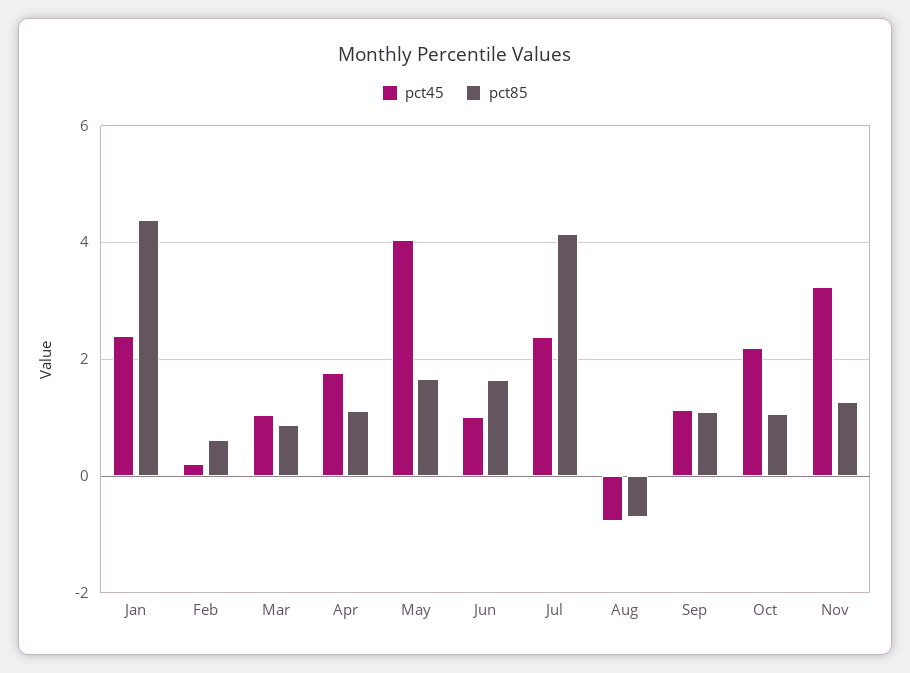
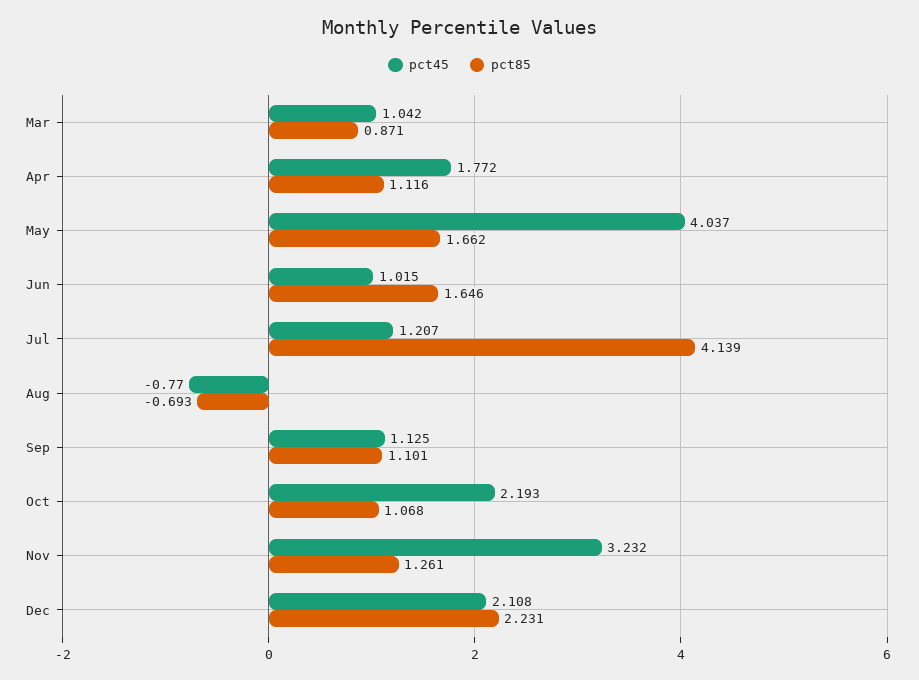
pct45, Jan: 2.4 -> none
pct85, Jan: 4.4 -> none
pct45, Feb: 0.2 -> none
pct85, Feb: 0.6 -> none
pct45, Jul: 2.4 -> 1.207
pct45, Dec: none -> 2.108
pct85, Dec: none -> 2.231

